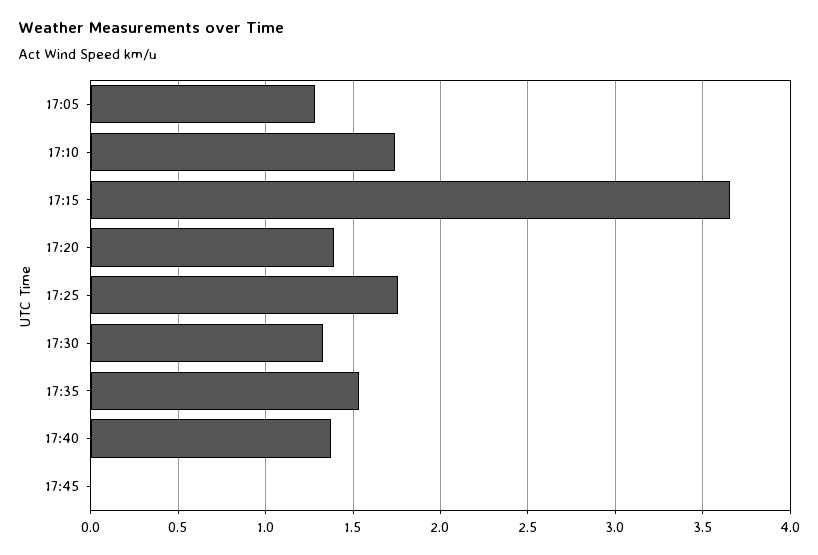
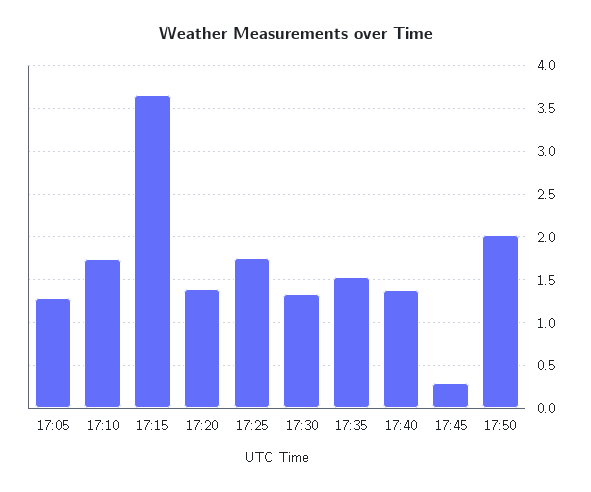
17:45: 0 -> 0.3
17:50: none -> 2

